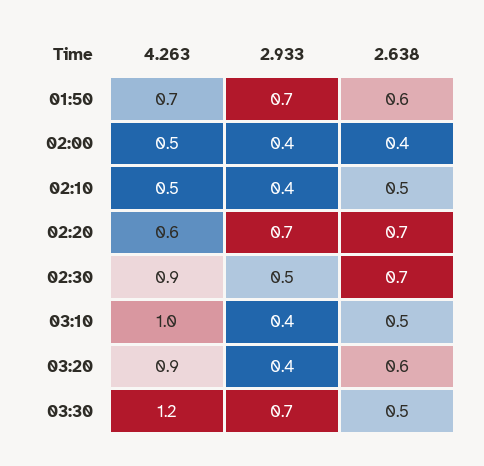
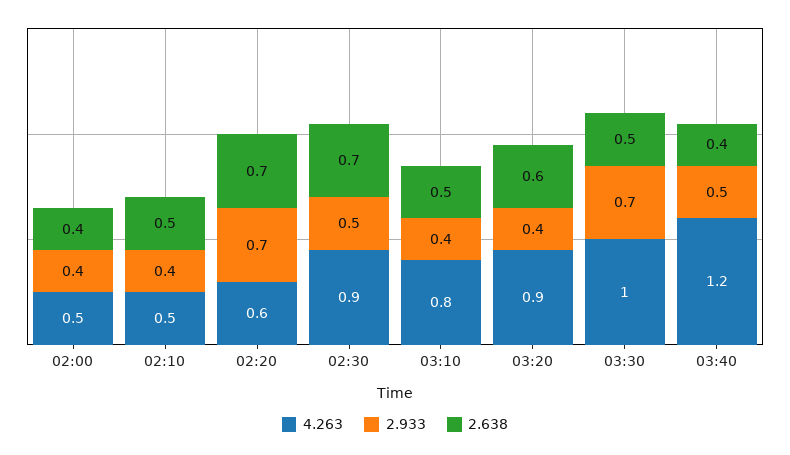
4.263, 01:50: 0.7 -> none
2.933, 01:50: 0.7 -> none
2.638, 01:50: 0.6 -> none
4.263, 03:10: 1 -> 0.8
4.263, 03:30: 1.2 -> 1
4.263, 03:40: none -> 1.2
2.933, 03:40: none -> 0.5
2.638, 03:40: none -> 0.4

